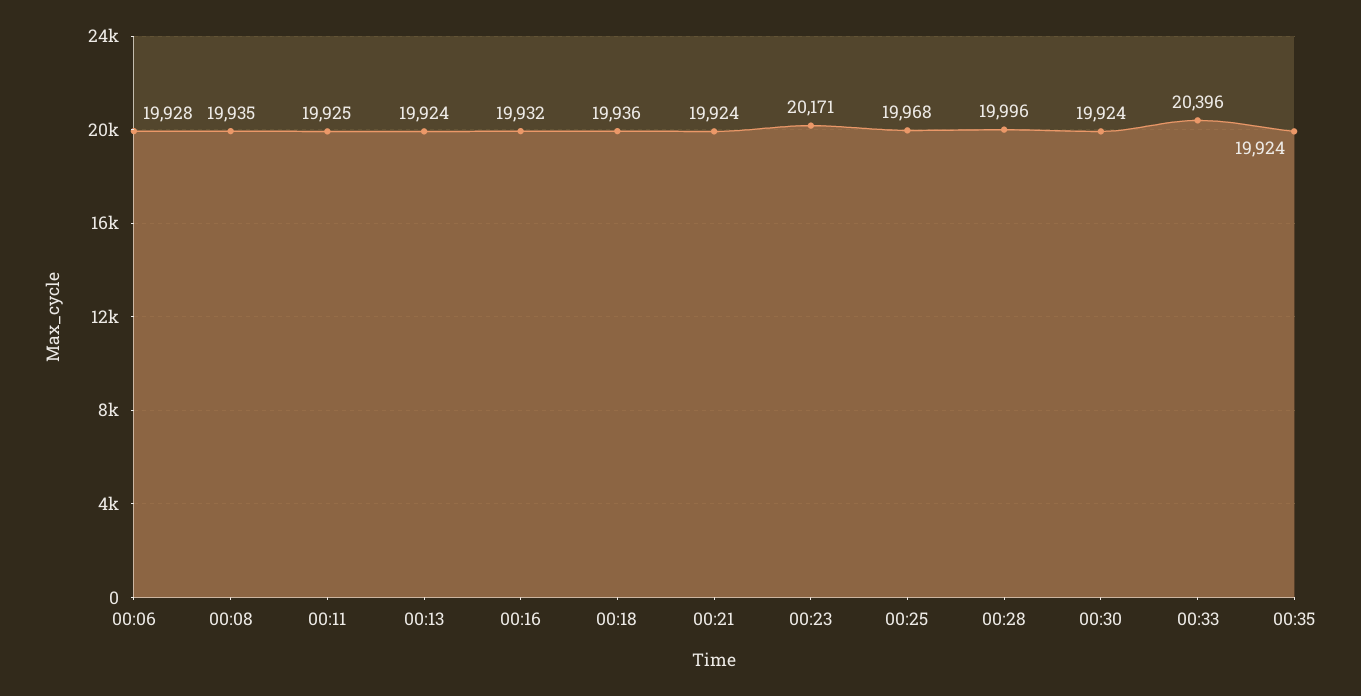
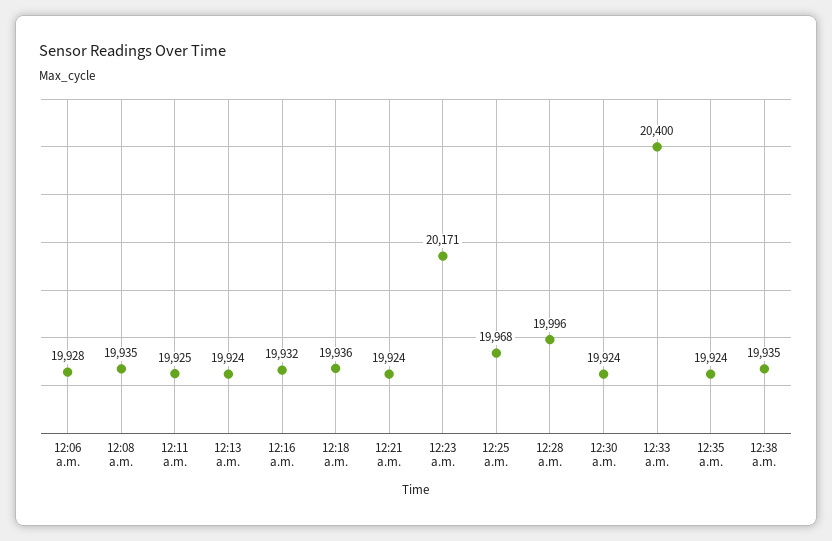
00:33: 20396 -> 20400
12:38 a.m.: none -> 19935

